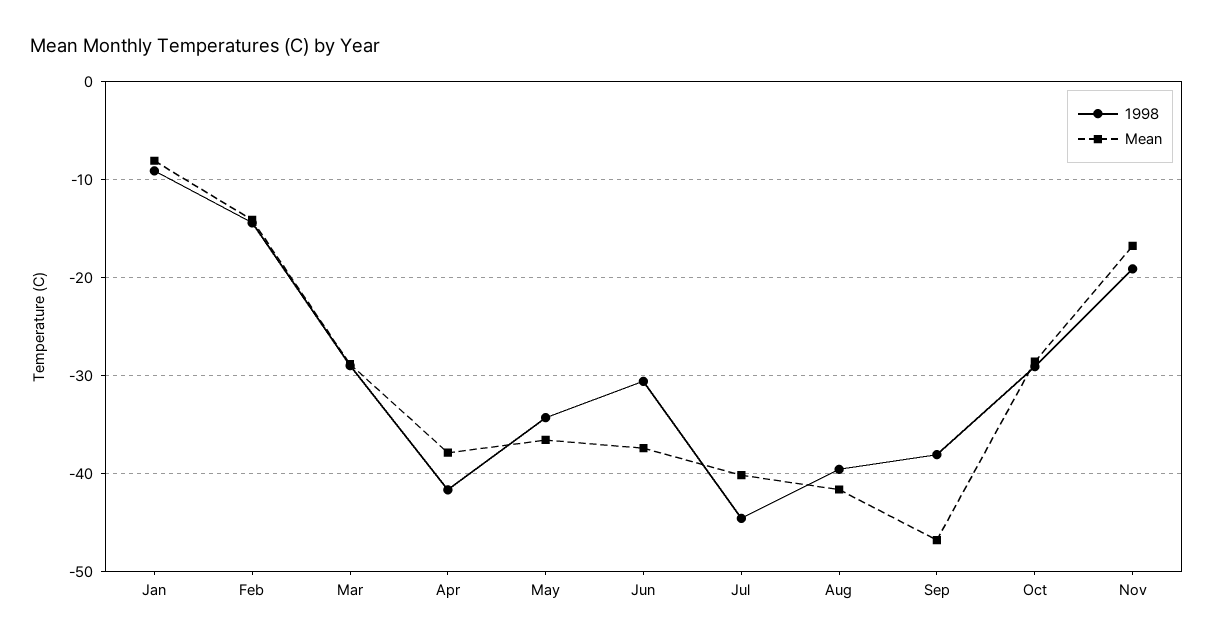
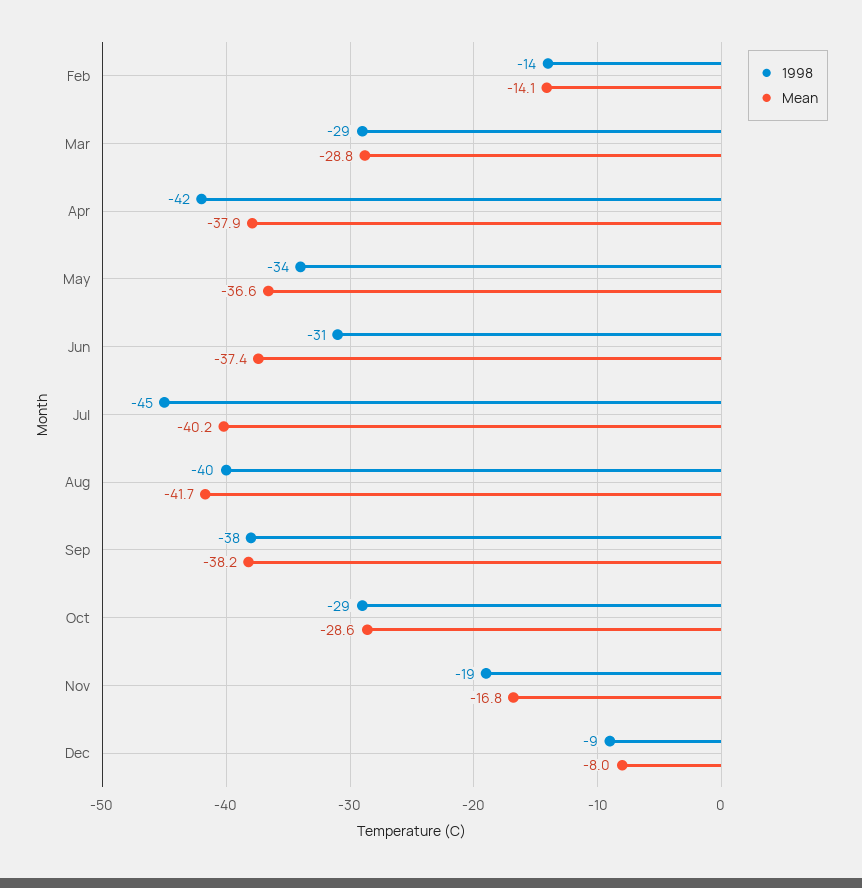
1998, Jan: -9 -> none
Mean, Jan: -8 -> none
Mean, Sep: -47 -> -38.2
1998, Dec: none -> -9
Mean, Dec: none -> -8

